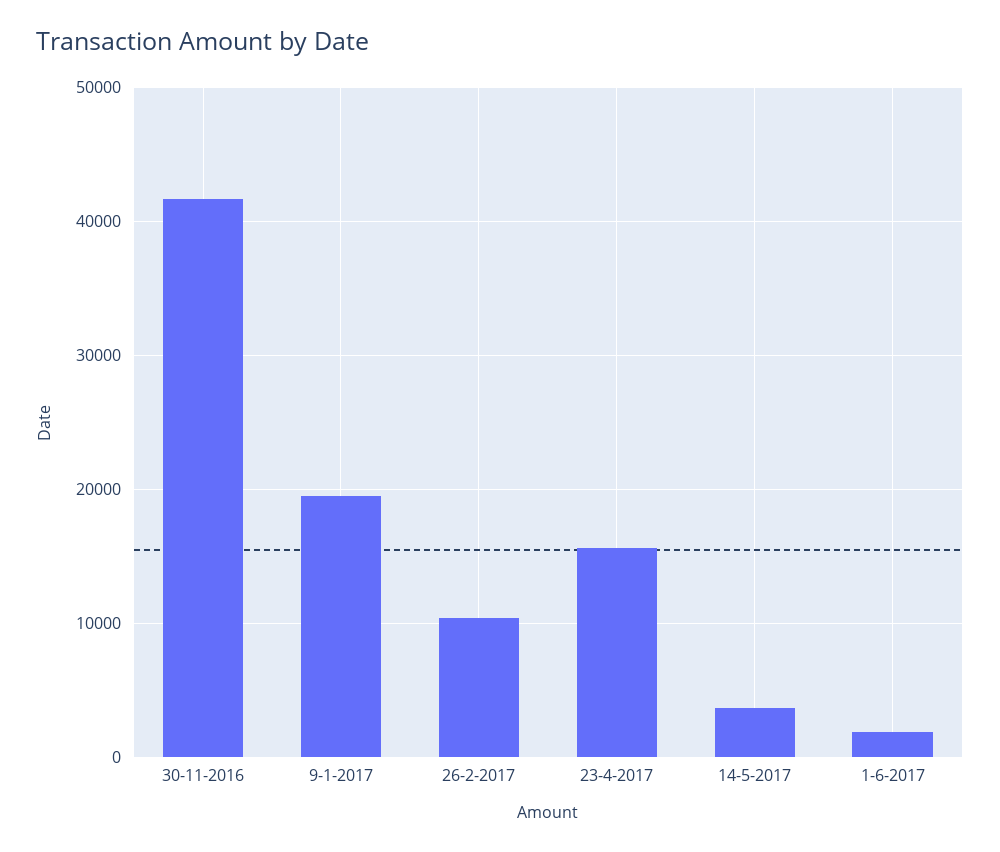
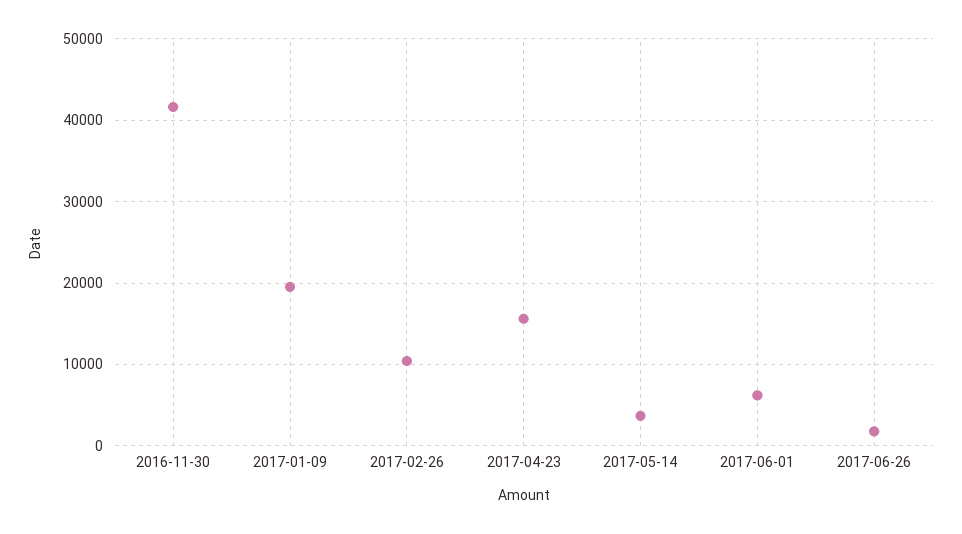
1-6-2017: 2000 -> 6000
2017-06-26: none -> 2000

